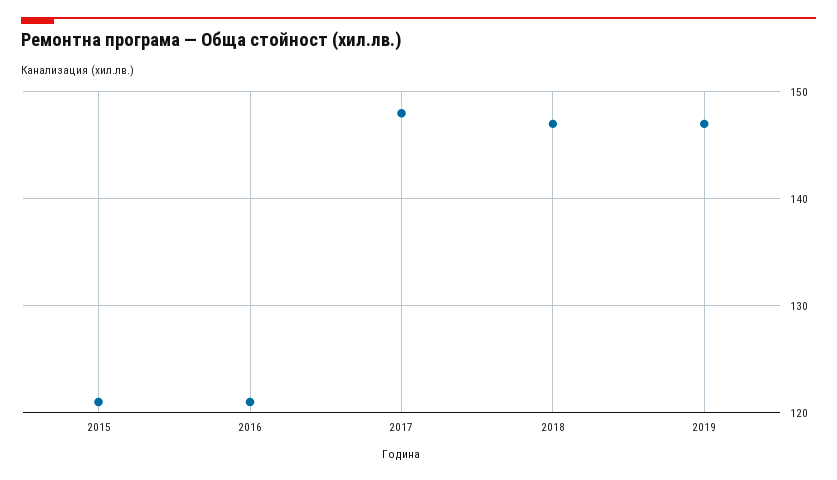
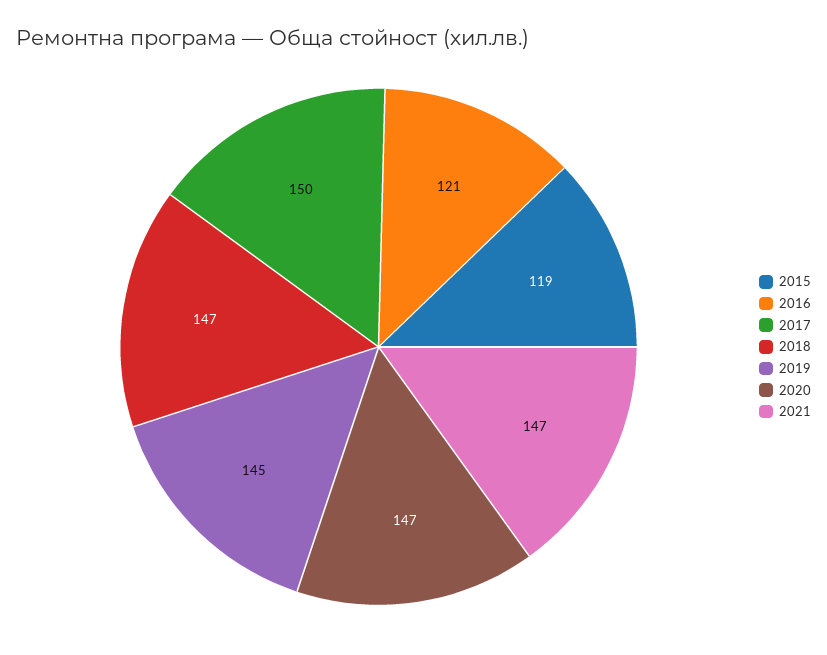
2015: 121 -> 119
2017: 148 -> 150
2019: 147 -> 145
2020: none -> 147
2021: none -> 147

